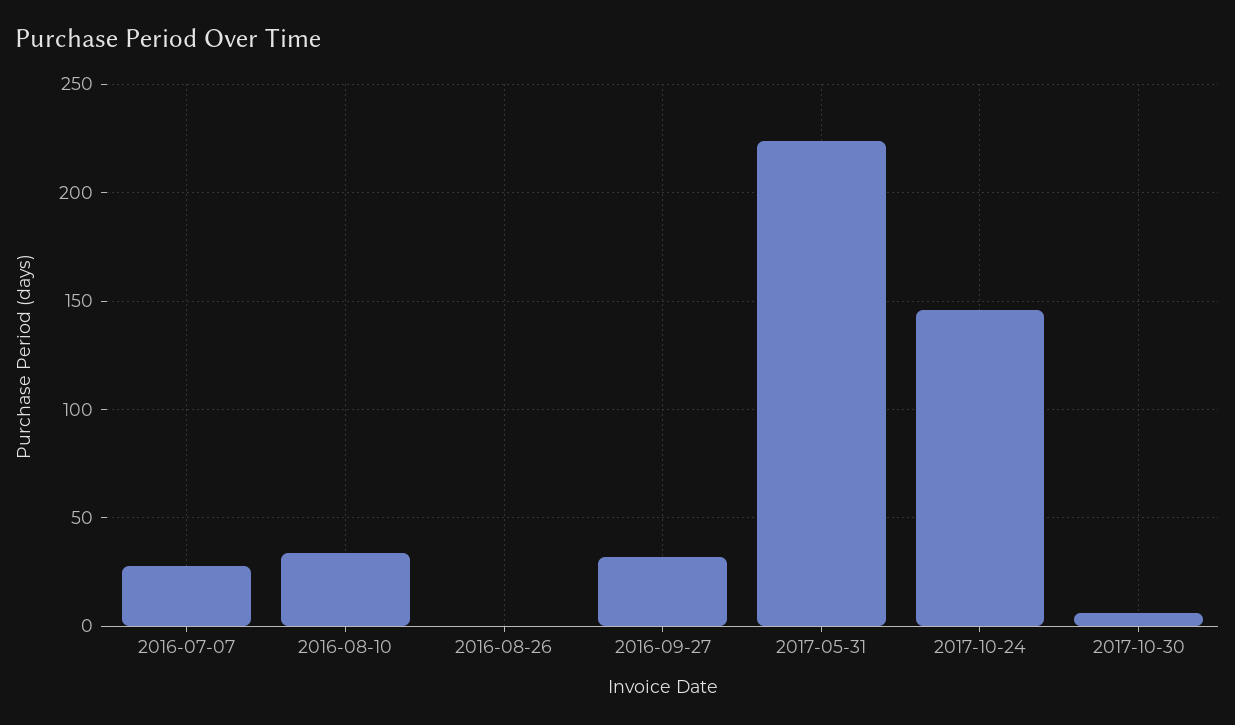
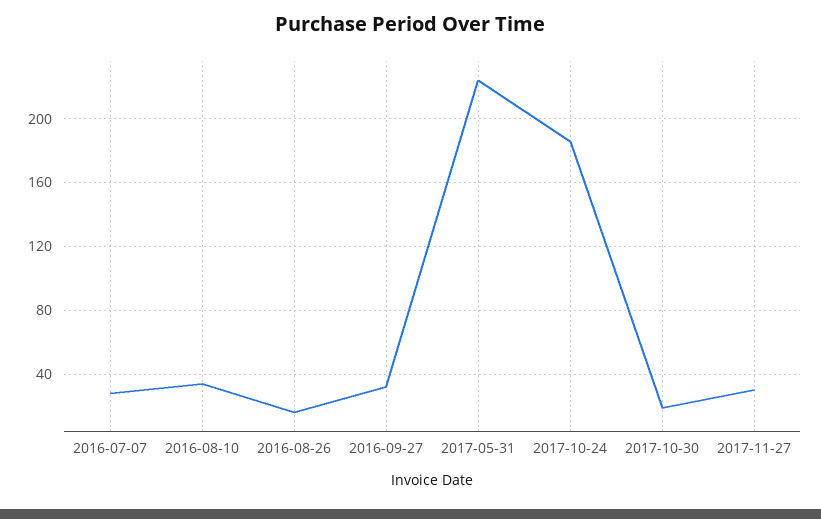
2016-08-26: 0 -> 15
2017-10-24: 145 -> 185
2017-10-30: 5 -> 20
2017-11-27: none -> 30

